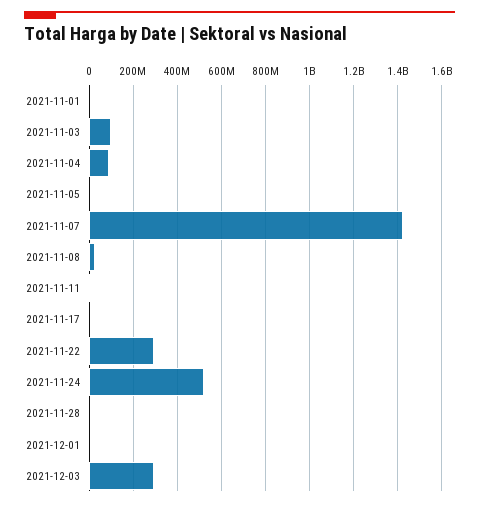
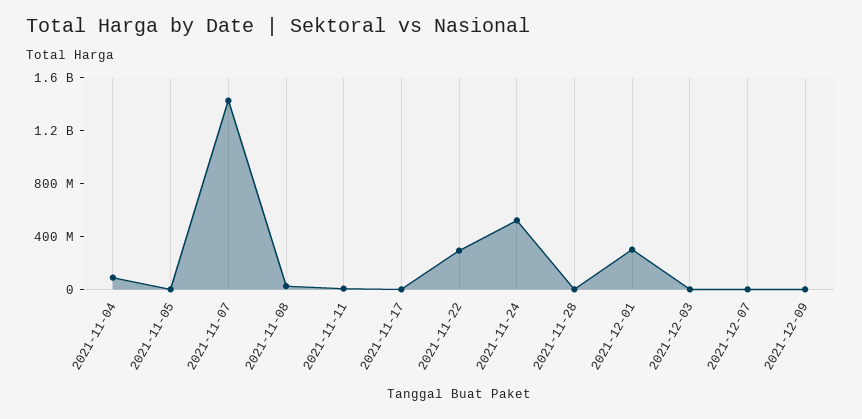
2021-11-01: 0 -> none
2021-11-03: 100000000 -> none
2021-12-01: 0 -> 300000000
2021-12-03: 300000000 -> 0
2021-12-07: none -> 0
2021-12-09: none -> 0

